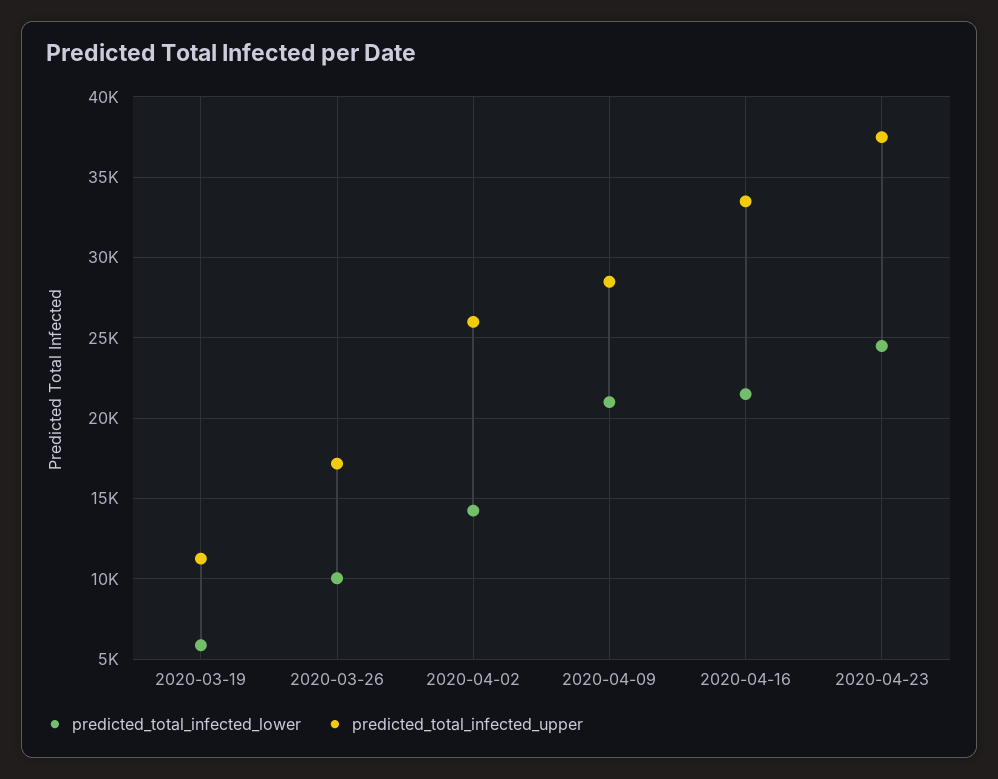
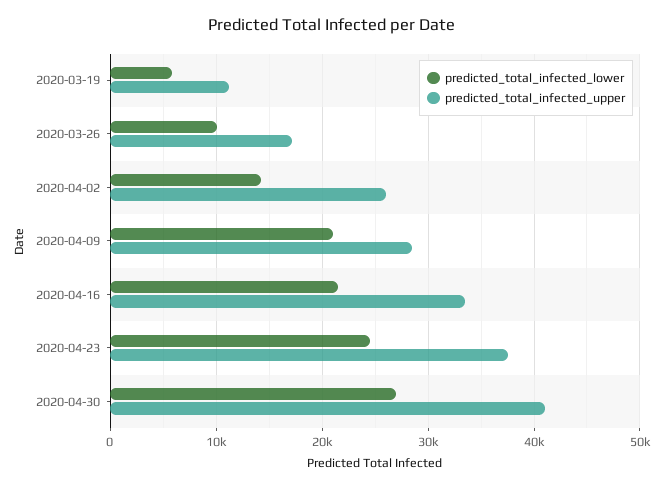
predicted_total_infected_lower, 2020-04-30: none -> 27000
predicted_total_infected_upper, 2020-04-30: none -> 41000

